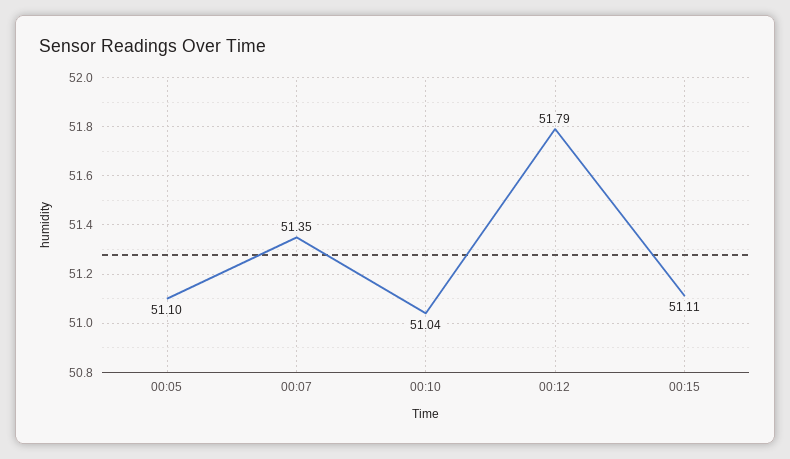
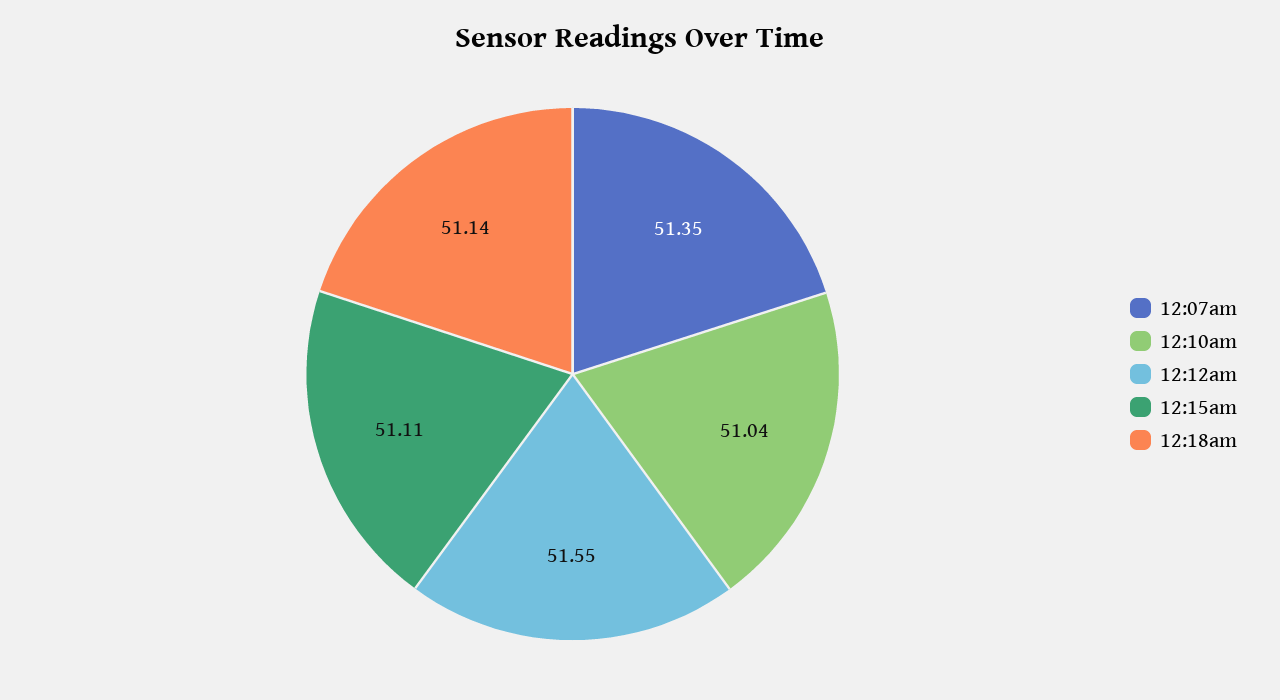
00:05: 51.1 -> none
00:12: 51.79 -> 51.55
12:18am: none -> 51.14

